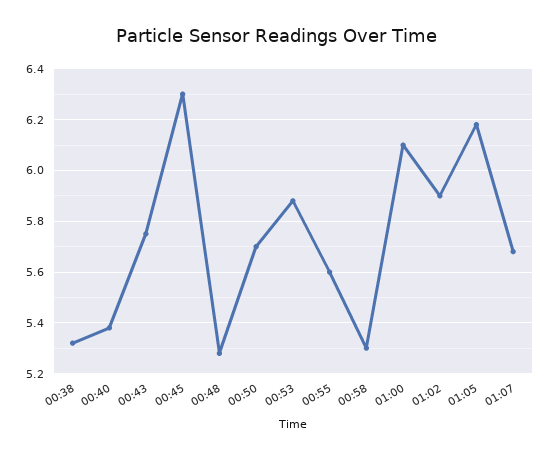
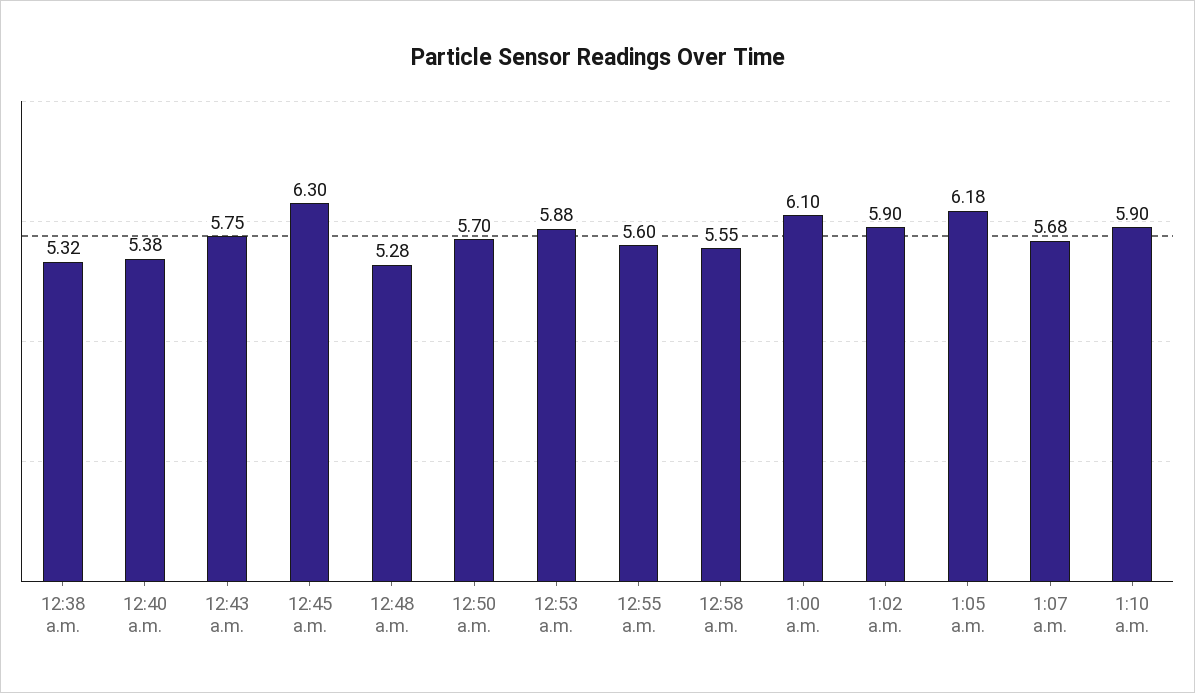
00:58: 5.3 -> 5.55
1:10 a.m.: none -> 5.9

